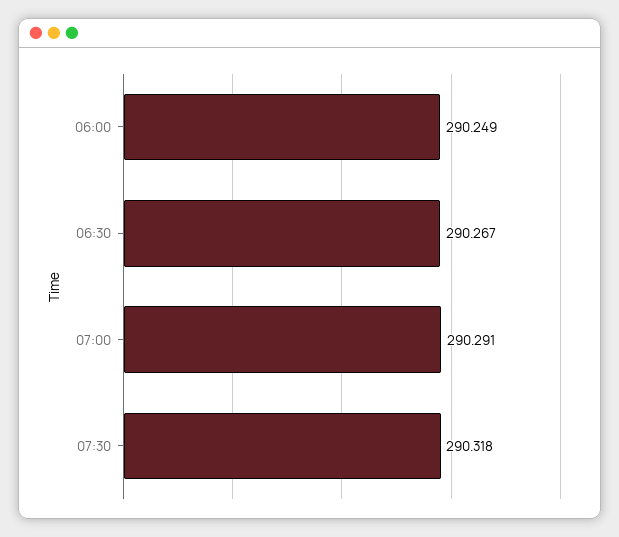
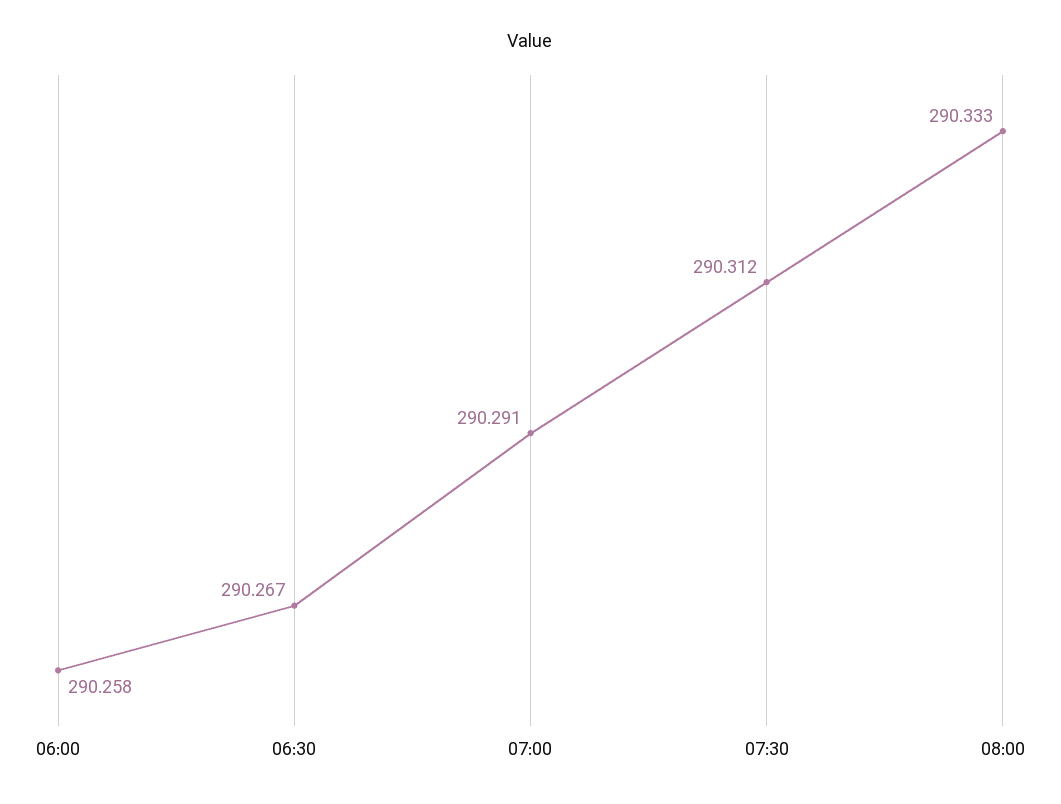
06:00: 290.249 -> 290.258
07:30: 290.318 -> 290.312
08:00: none -> 290.333

